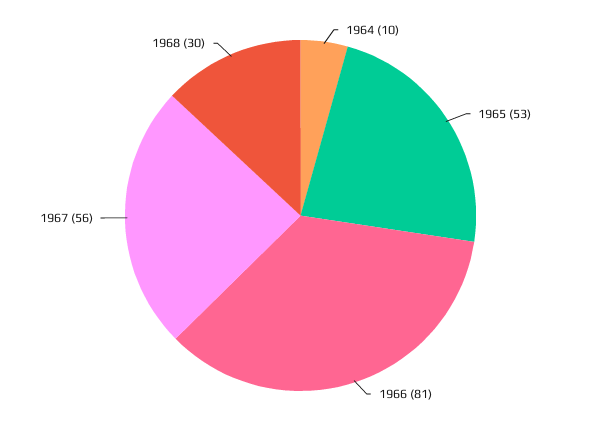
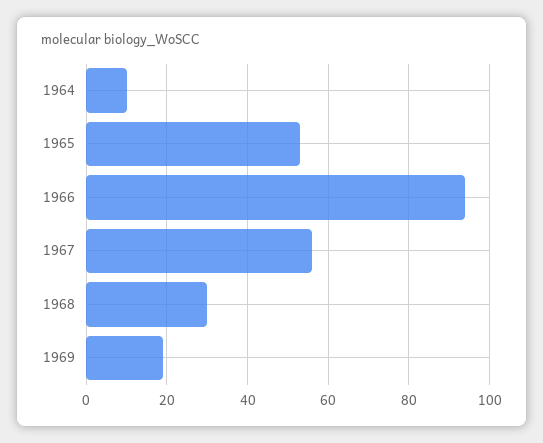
1966: 81 -> 95
1969: none -> 20

